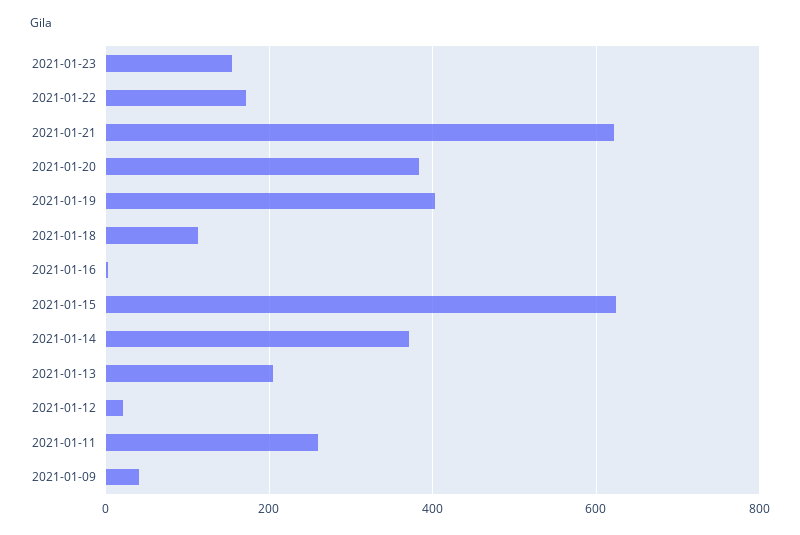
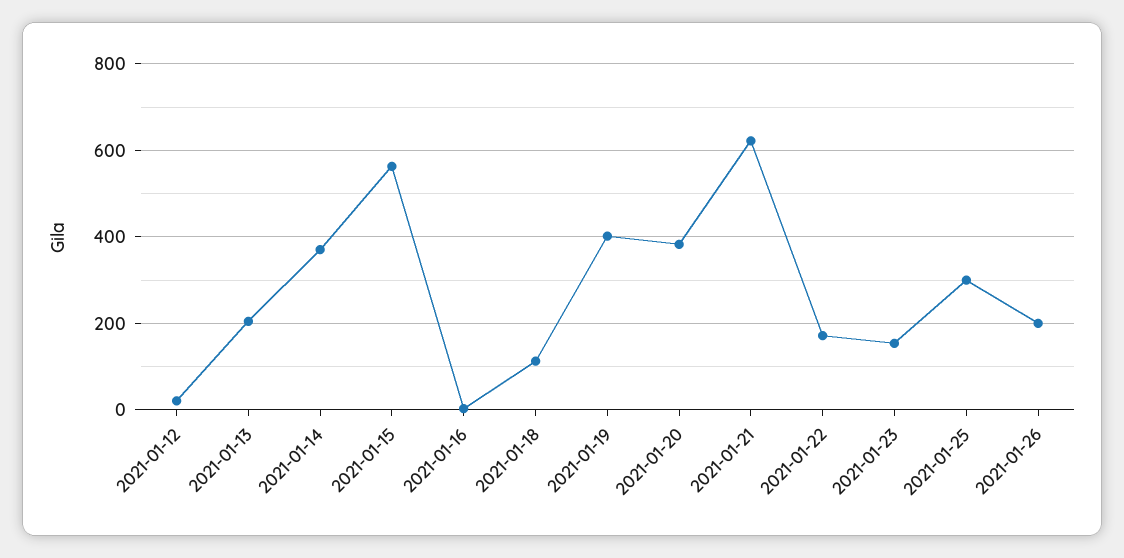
2021-01-15: 620 -> 560
2021-01-11: 260 -> none
2021-01-09: 40 -> none
2021-01-25: none -> 300
2021-01-26: none -> 200

